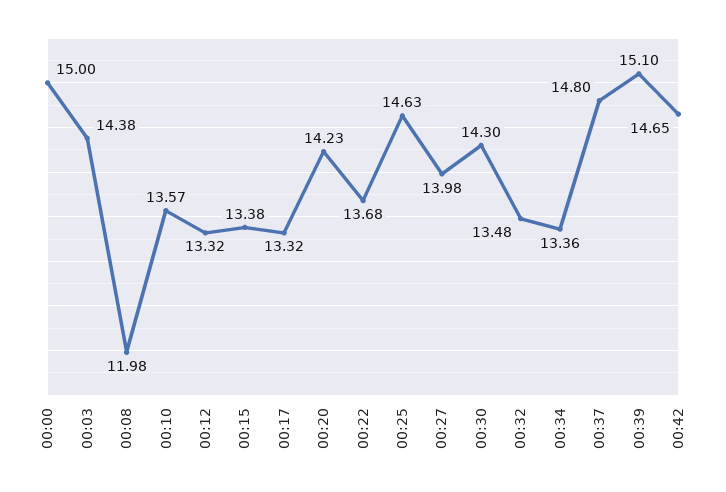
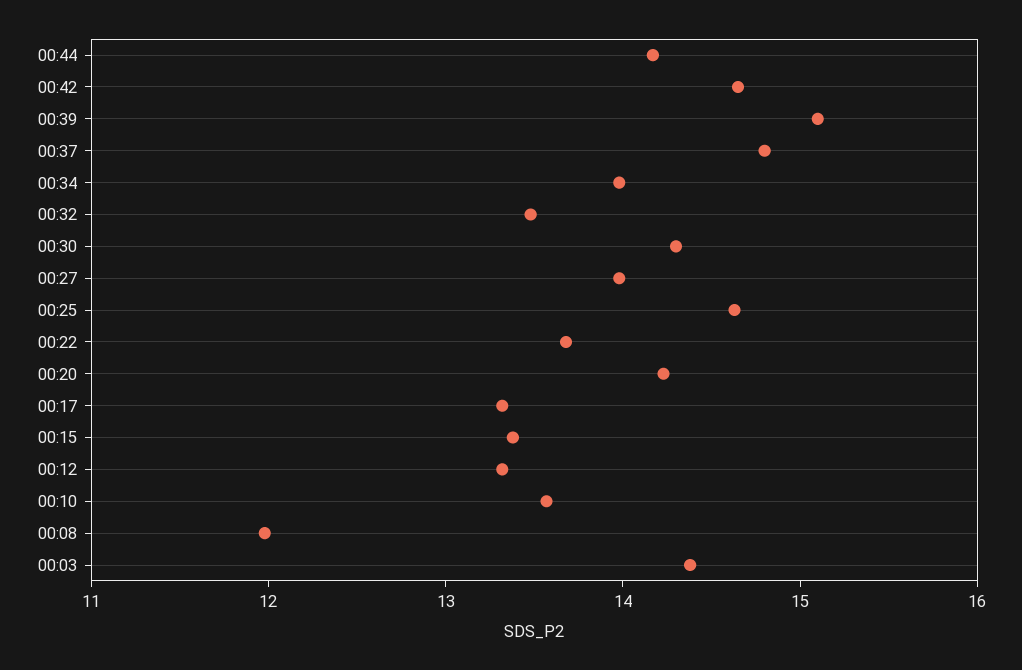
00:00: 15 -> none
00:34: 13.36 -> 14
00:44: none -> 14.2

